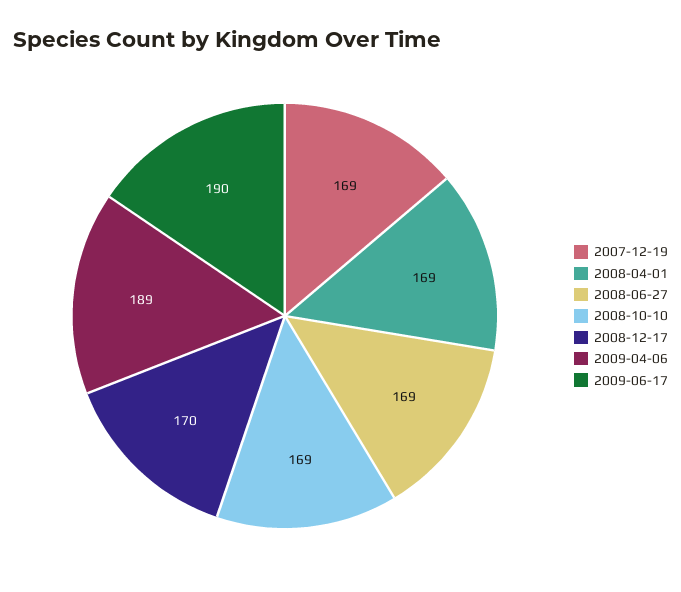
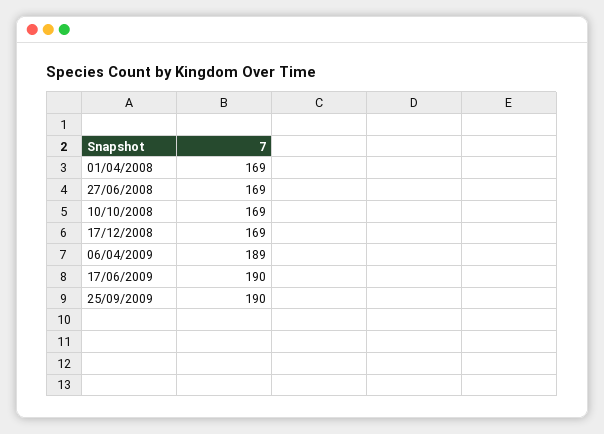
2007-12-19: 169 -> none
2008-12-17: 170 -> 169
25/09/2009: none -> 190

